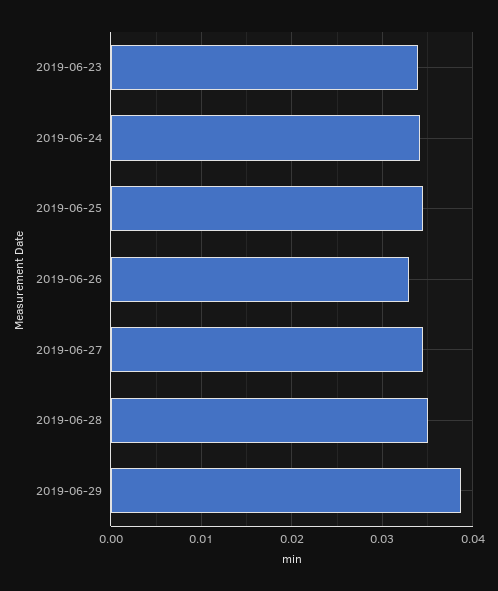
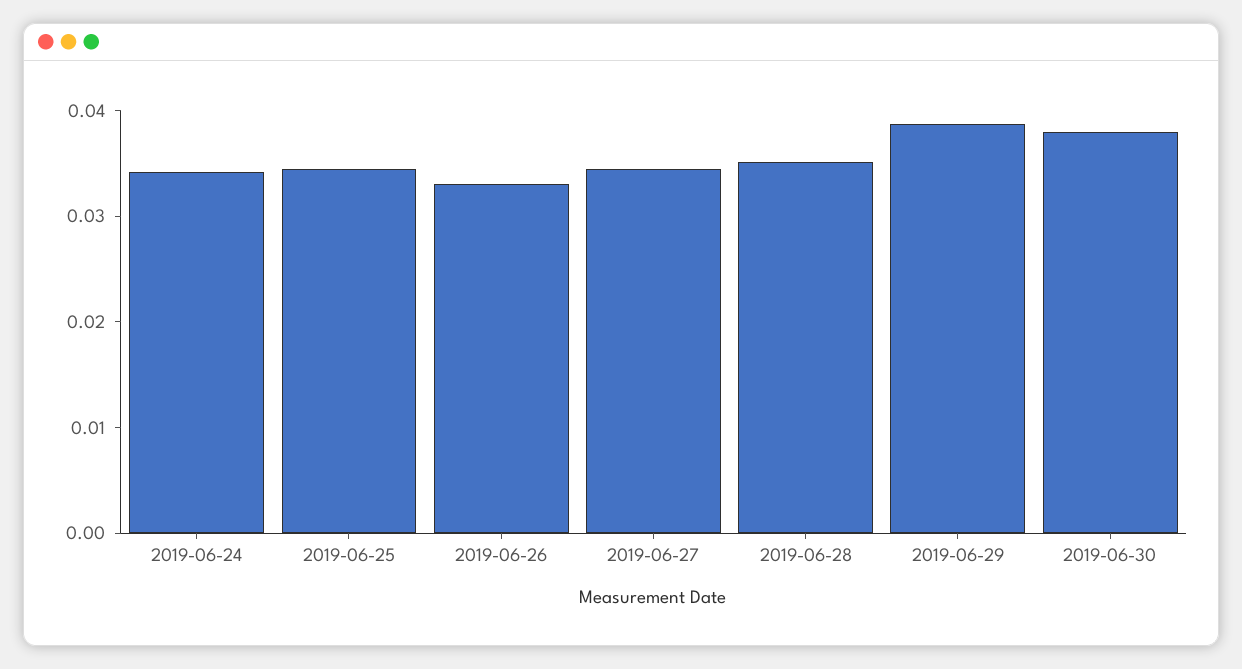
2019-06-23: 0.034 -> none
2019-06-30: none -> 0.038

